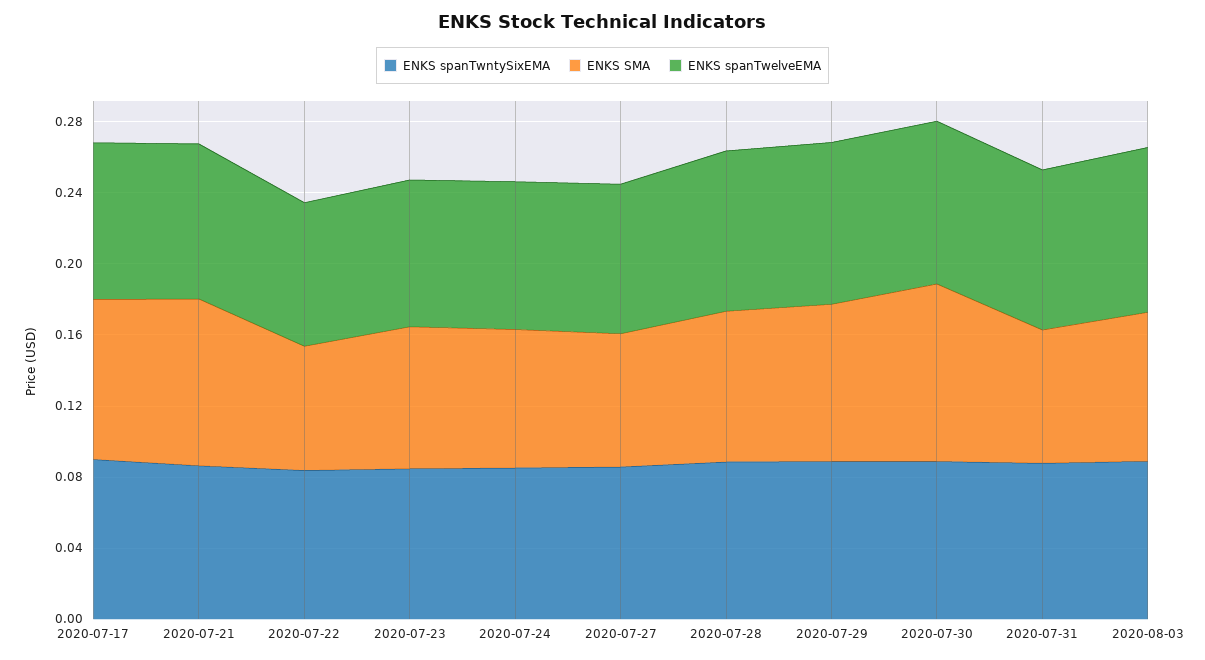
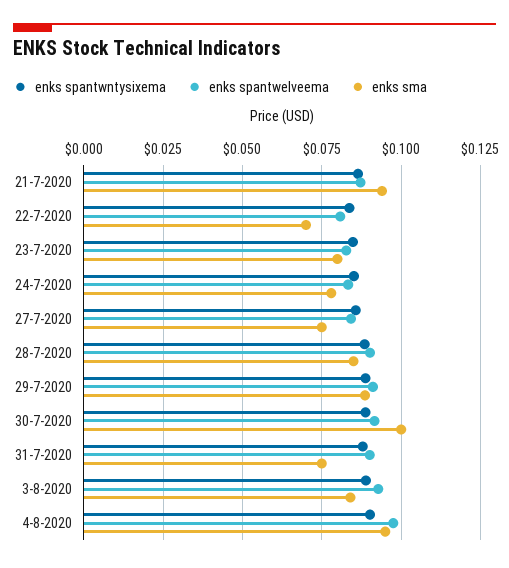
ENKS spanTwntySixEMA, 2020-07-17: 0.09 -> none
ENKS SMA, 2020-07-17: 0.09 -> none
ENKS spanTwelveEMA, 2020-07-17: 0.09 -> none
ENKS spanTwntySixEMA, 4-8-2020: none -> 0.09
ENKS spanTwelveEMA, 4-8-2020: none -> 0.0975
ENKS SMA, 4-8-2020: none -> 0.095

